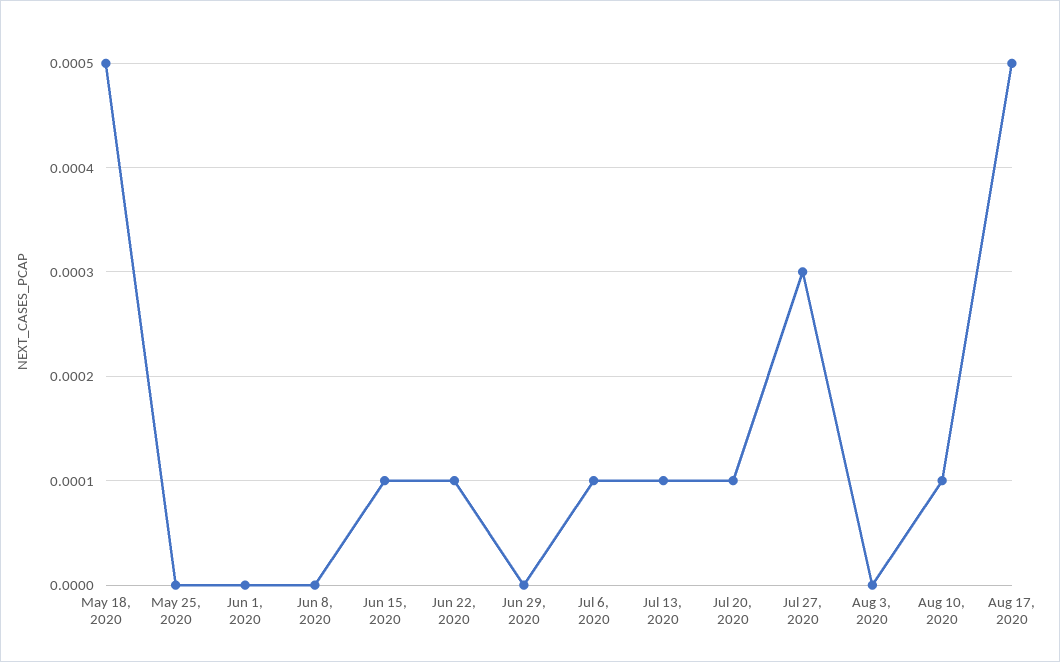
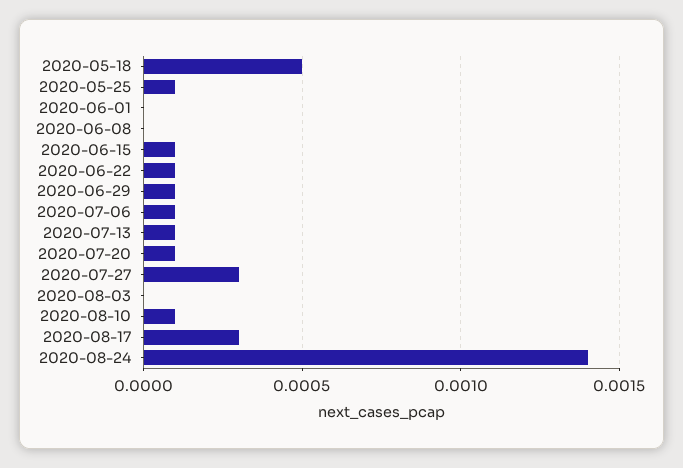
May 25, 2020: 0 -> 0.0001
Jun 29, 2020: 0 -> 0.0001
Aug 17, 2020: 0.0005 -> 0.0003
2020-08-24: none -> 0.0014

